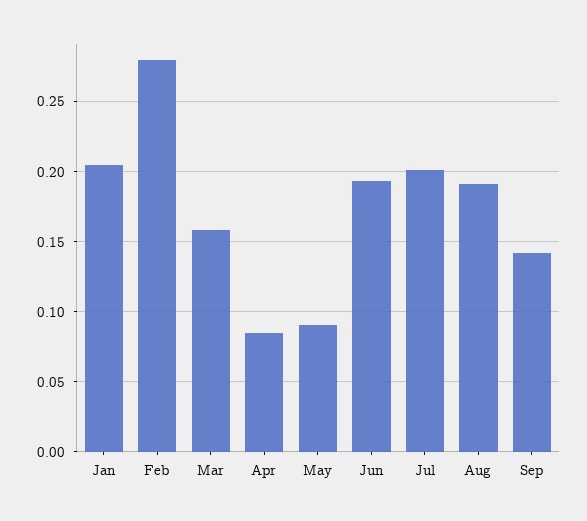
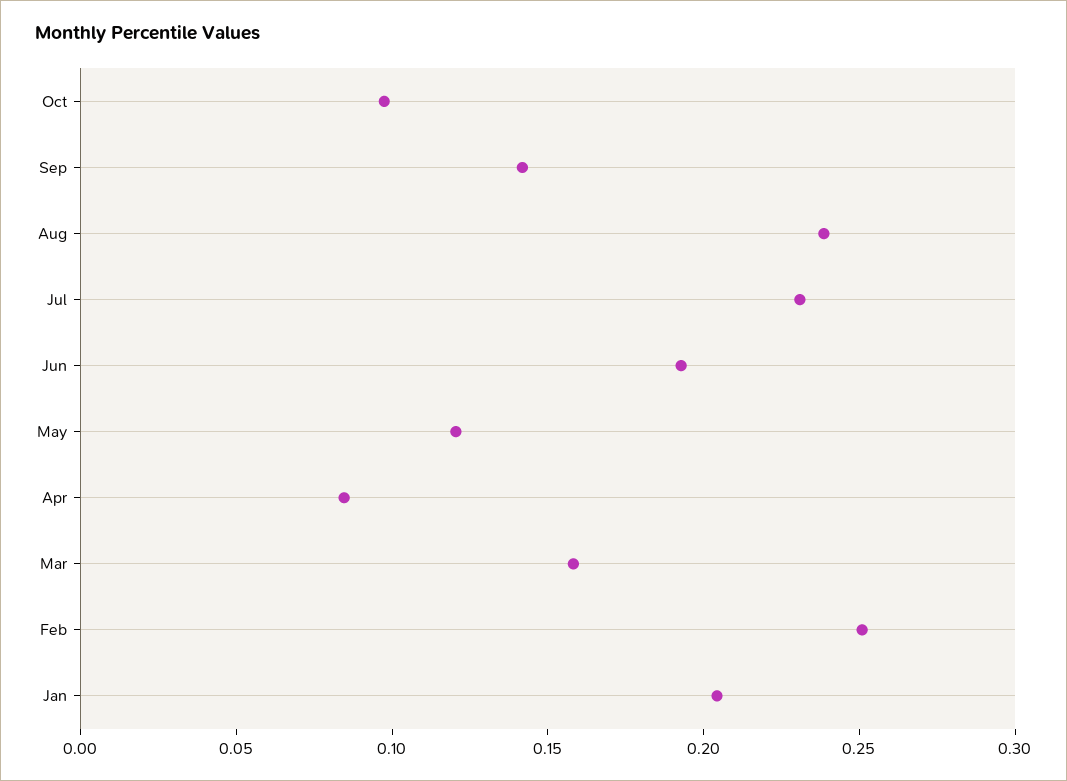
Feb: 0.28 -> 0.25
May: 0.09 -> 0.12
Jul: 0.2 -> 0.23
Aug: 0.19 -> 0.24
Oct: none -> 0.1

